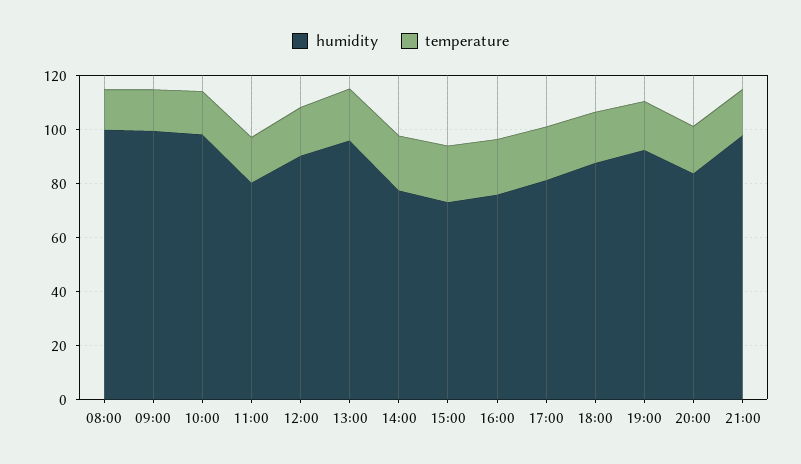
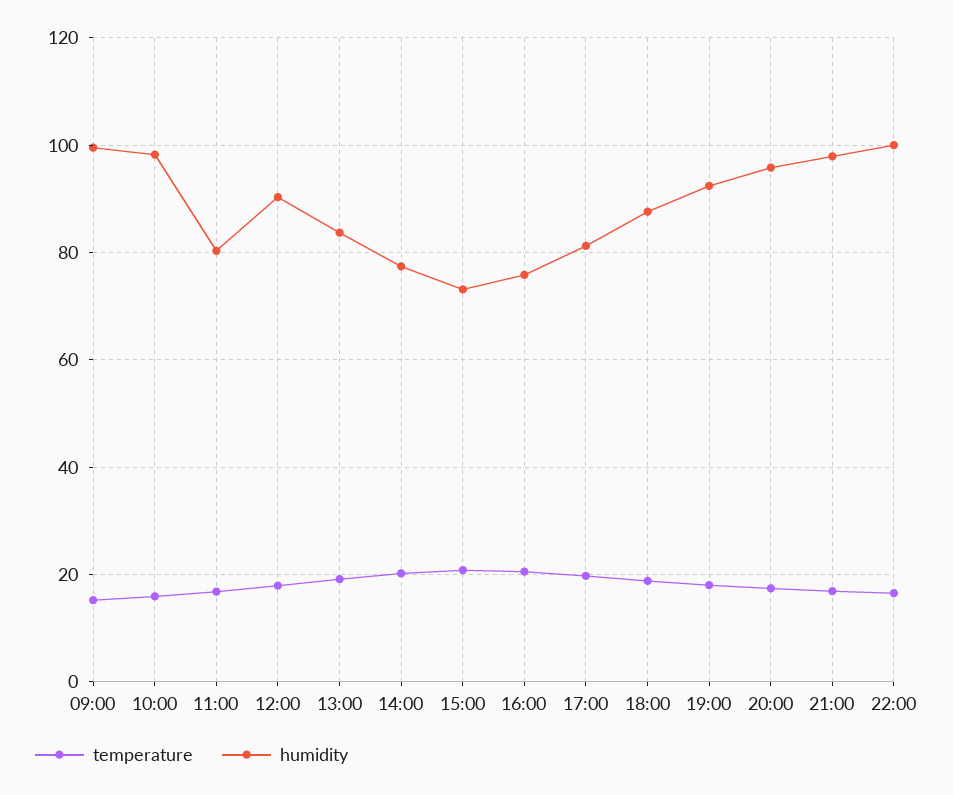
humidity, 08:00: 100 -> none
temperature, 08:00: 15 -> none
humidity, 13:00: 95 -> 84
humidity, 20:00: 85 -> 96
temperature, 22:00: none -> 16
humidity, 22:00: none -> 100

